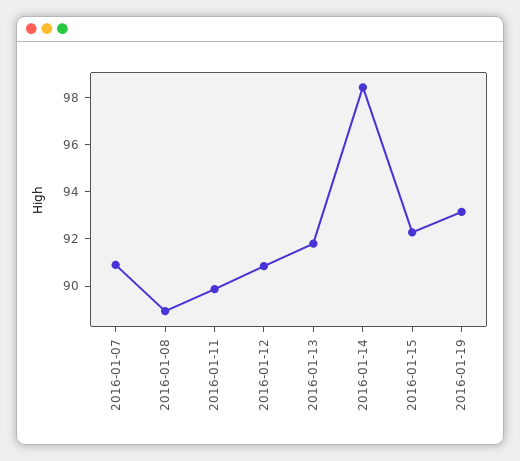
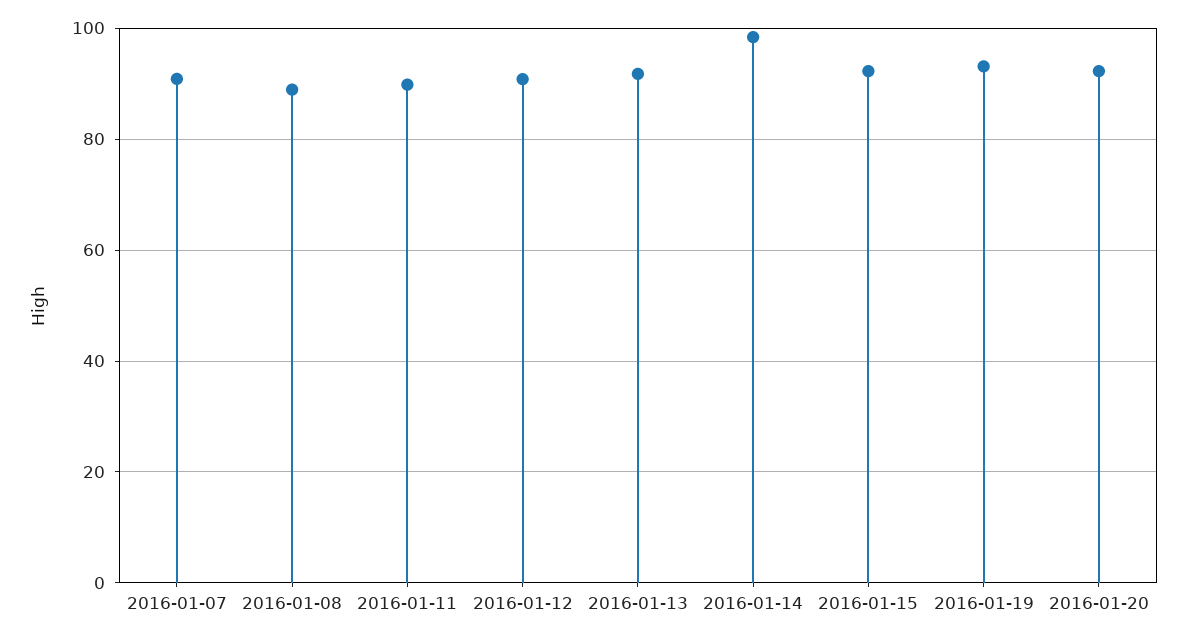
2016-01-20: none -> 92

